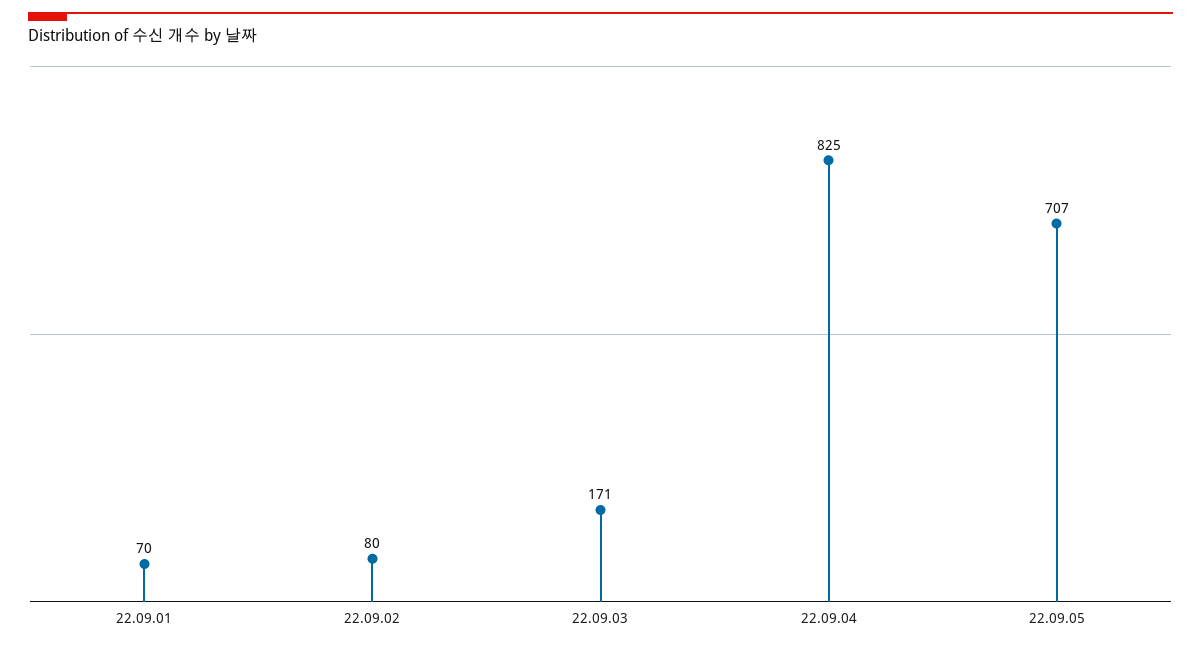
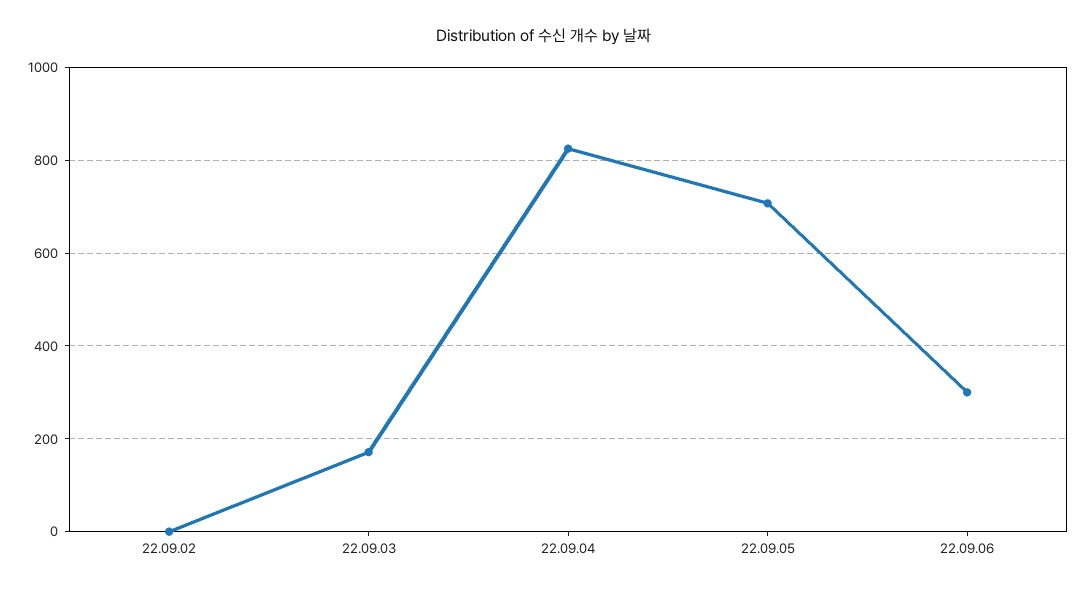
22.09.01: 70 -> none
22.09.02: 80 -> 0
22.09.06: none -> 300

